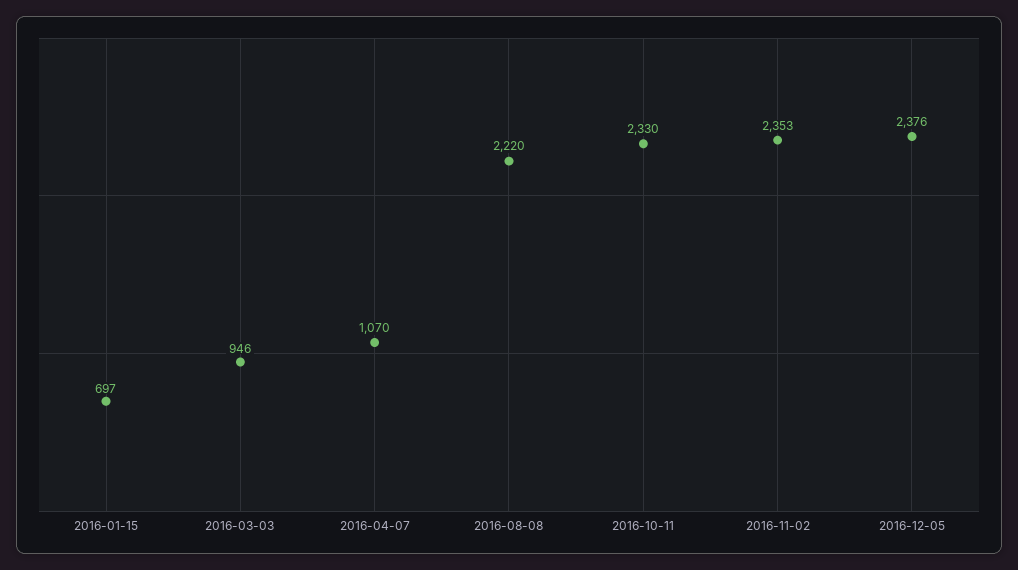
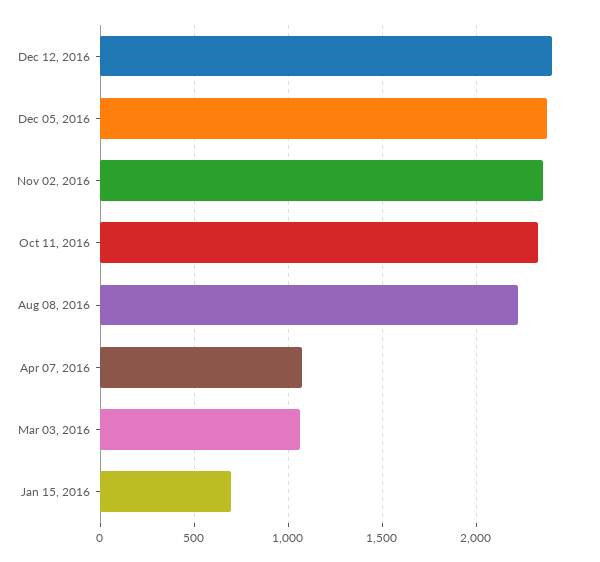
2016-03-03: 946 -> 1050
Dec 12, 2016: none -> 2400

